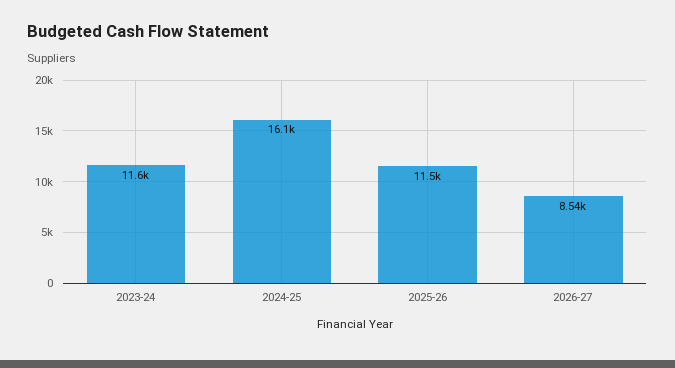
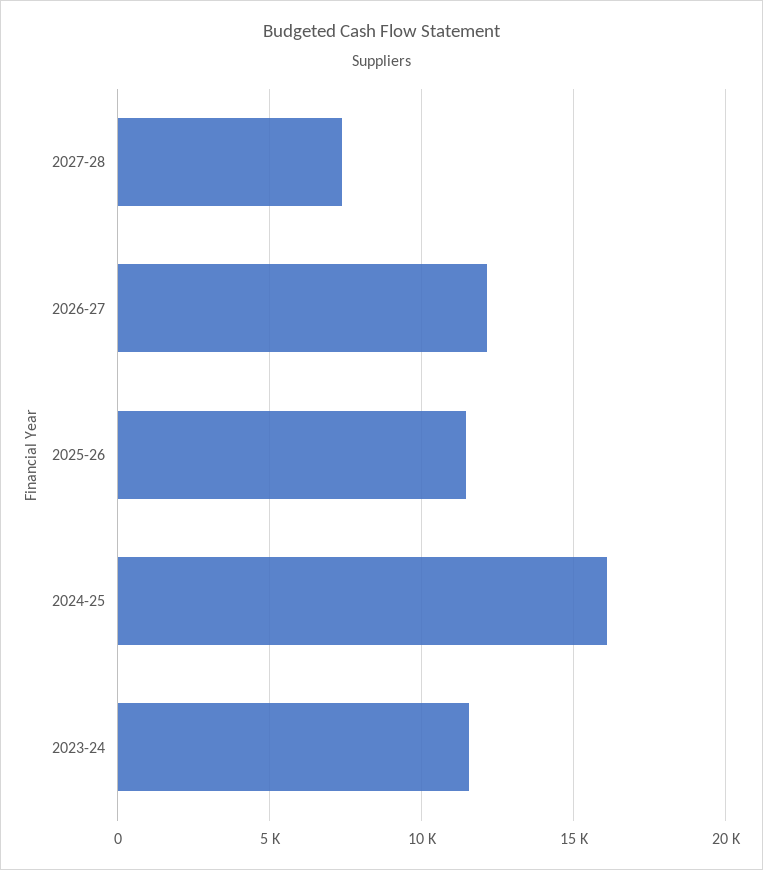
2026-27: 8540 -> 12000
2027-28: none -> 7500

